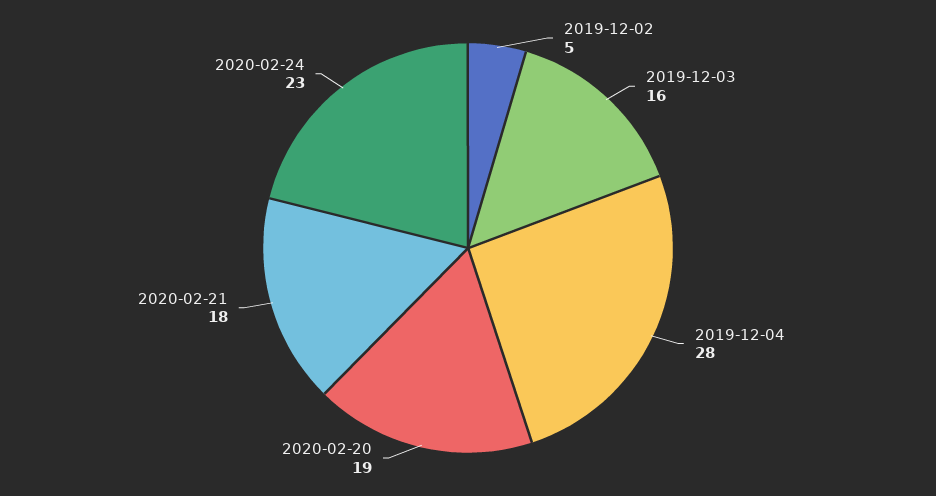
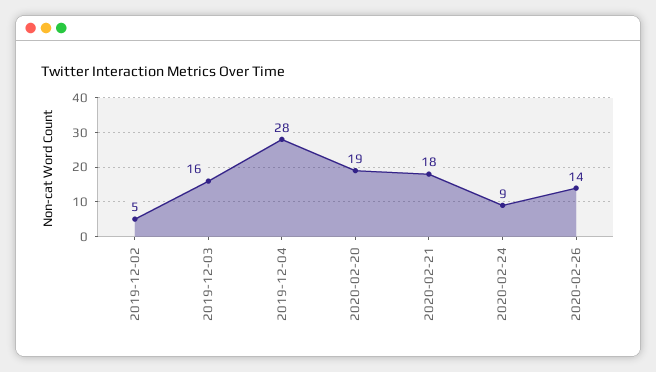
2020-02-24: 23 -> 9
2020-02-26: none -> 14

